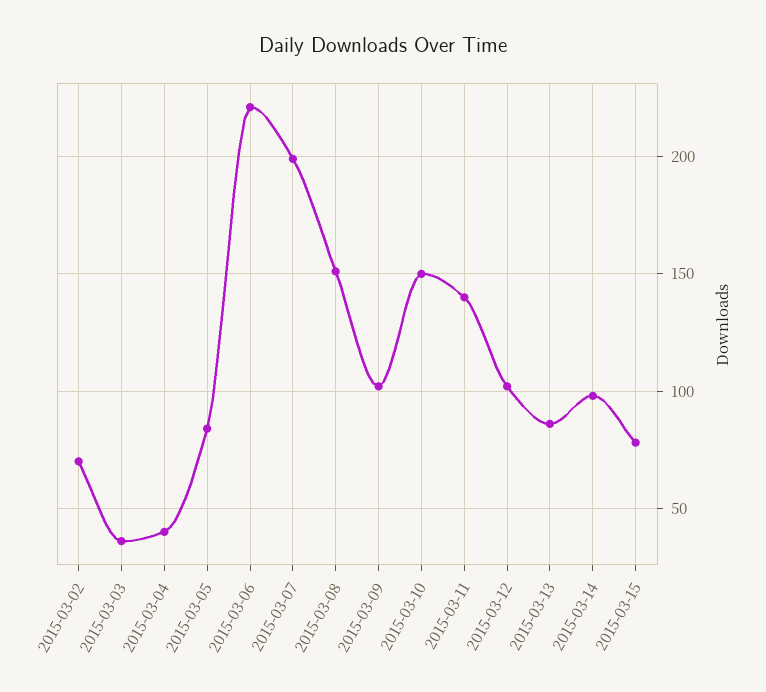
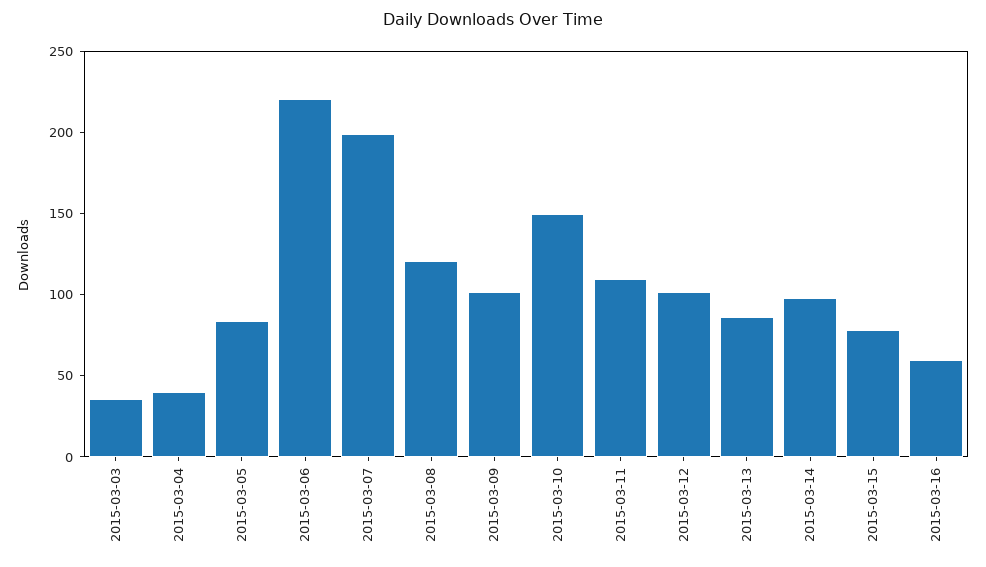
2015-03-02: 70 -> none
2015-03-08: 150 -> 120
2015-03-11: 140 -> 110
2015-03-16: none -> 60

